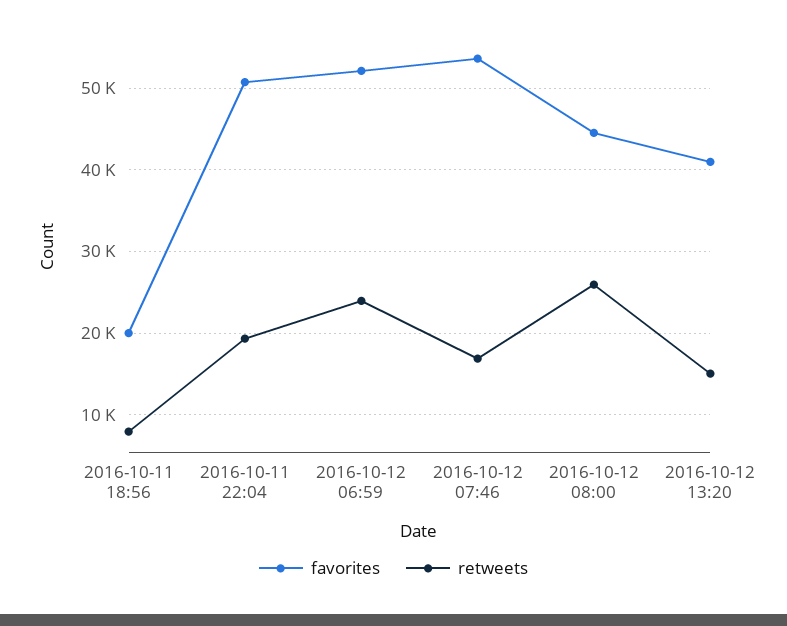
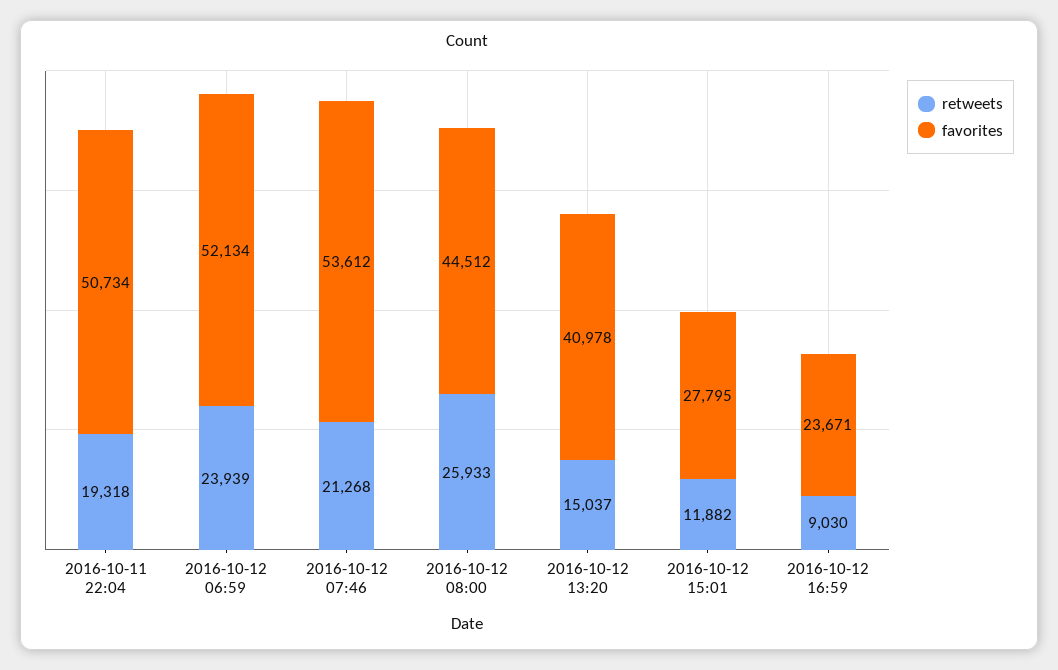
favorites, 2016-10-11 18:56: 20000 -> none
retweets, 2016-10-11 18:56: 8000 -> none
retweets, 2016-10-12 07:46: 17000 -> 21268
retweets, 2016-10-12 15:01: none -> 11882
favorites, 2016-10-12 15:01: none -> 27795
retweets, 2016-10-12 16:59: none -> 9030
favorites, 2016-10-12 16:59: none -> 23671

